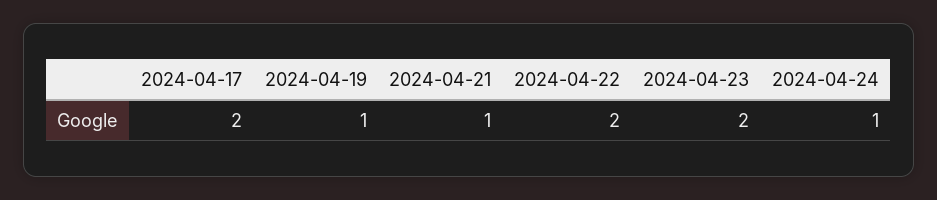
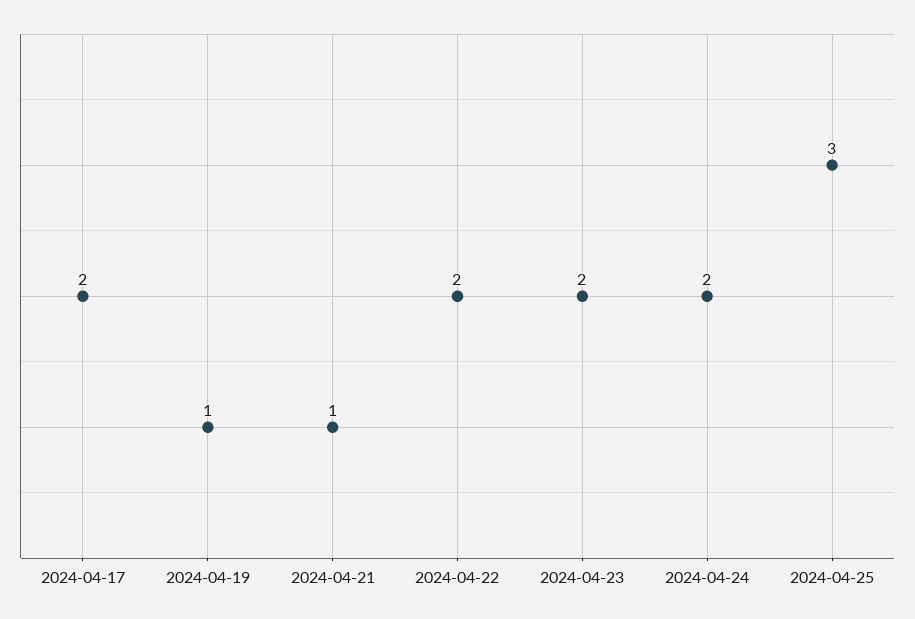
2024-04-24: 1 -> 2
2024-04-25: none -> 3

